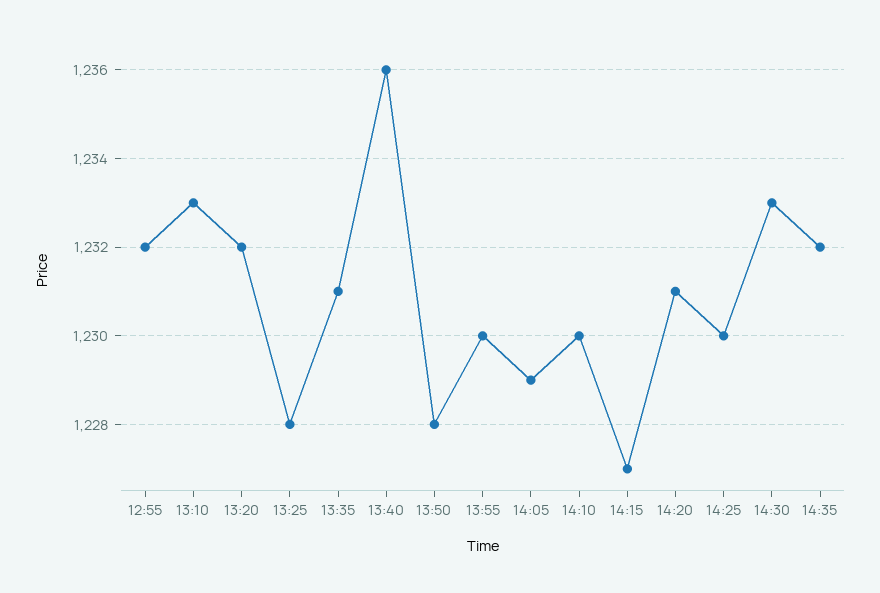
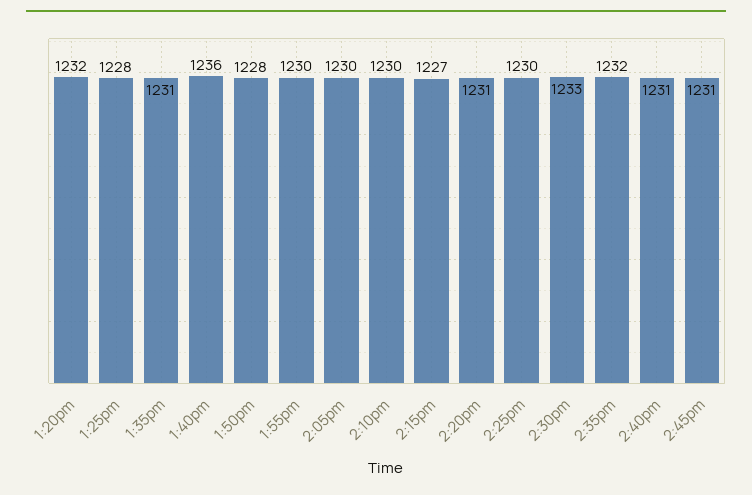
12:55: 1232 -> none
13:10: 1233 -> none
14:05: 1229 -> 1230
2:40pm: none -> 1231
2:45pm: none -> 1231

